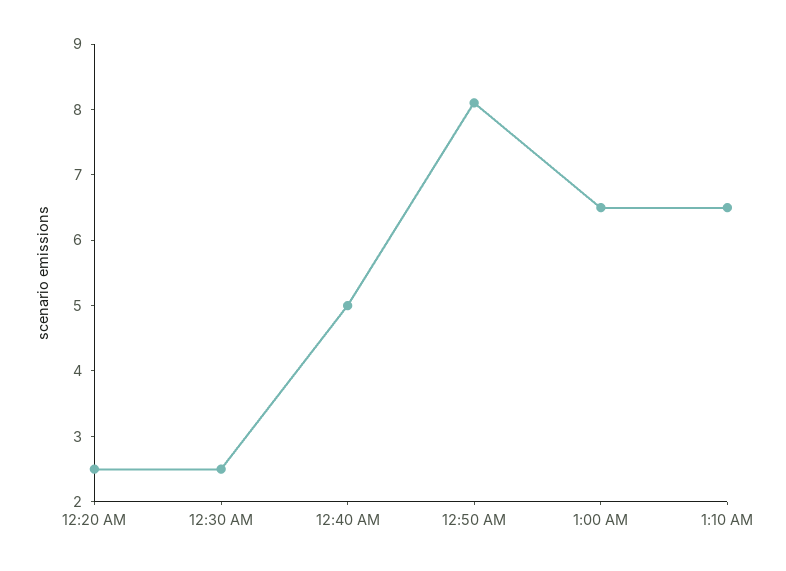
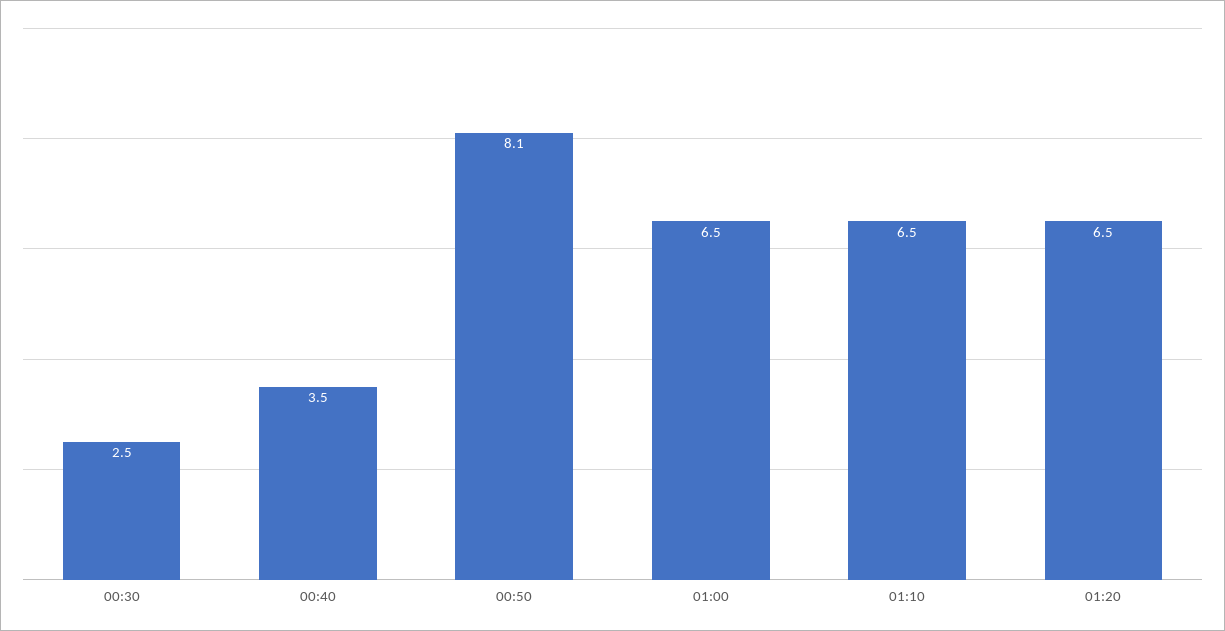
12:20 AM: 2.5 -> none
12:40 AM: 5 -> 3.5
01:20: none -> 6.5

